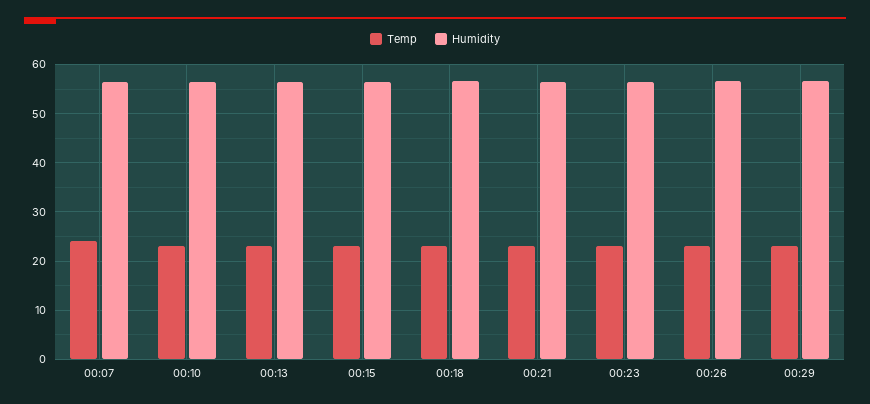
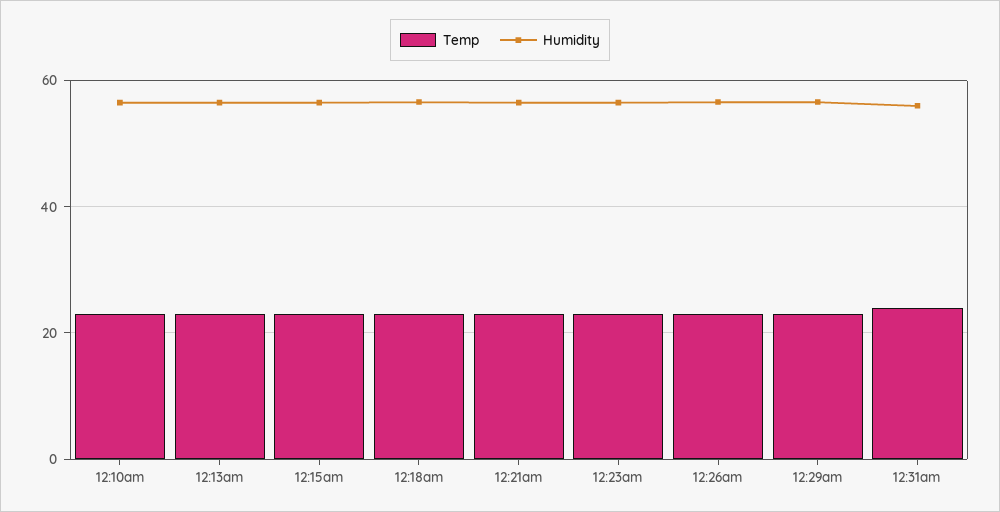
Temp, 00:07: 24 -> none
Humidity, 00:07: 56 -> none
Temp, 12:31am: none -> 24
Humidity, 12:31am: none -> 56

